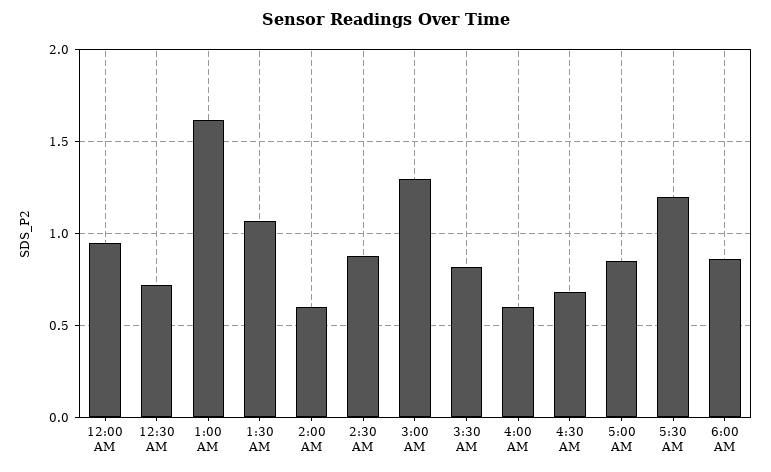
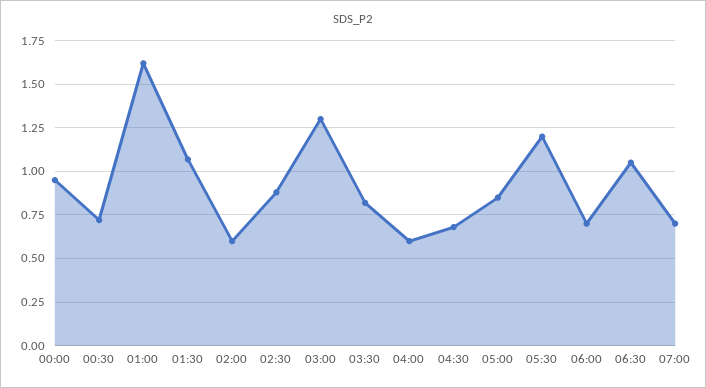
6:00 AM: 0.85 -> 0.7
06:30: none -> 1.05
07:00: none -> 0.7

